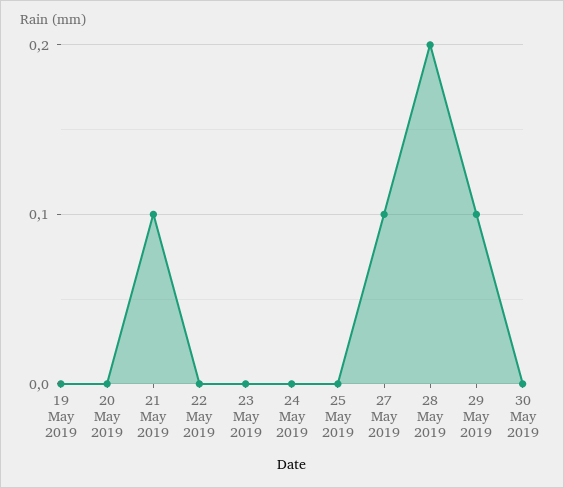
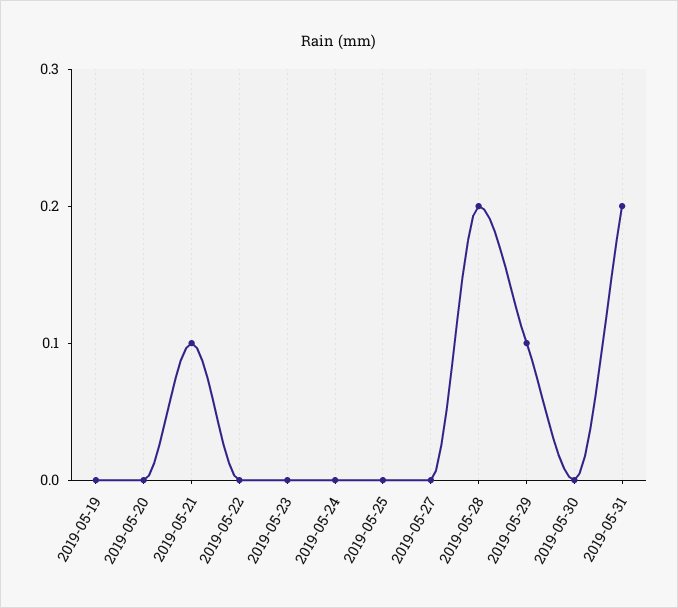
27 May 2019: 0.1 -> 0
2019-05-31: none -> 0.2

